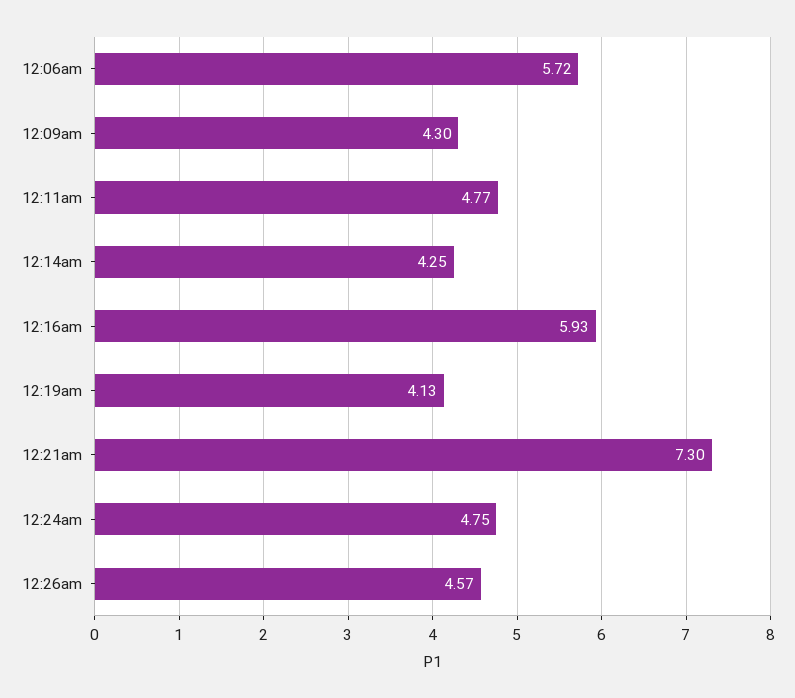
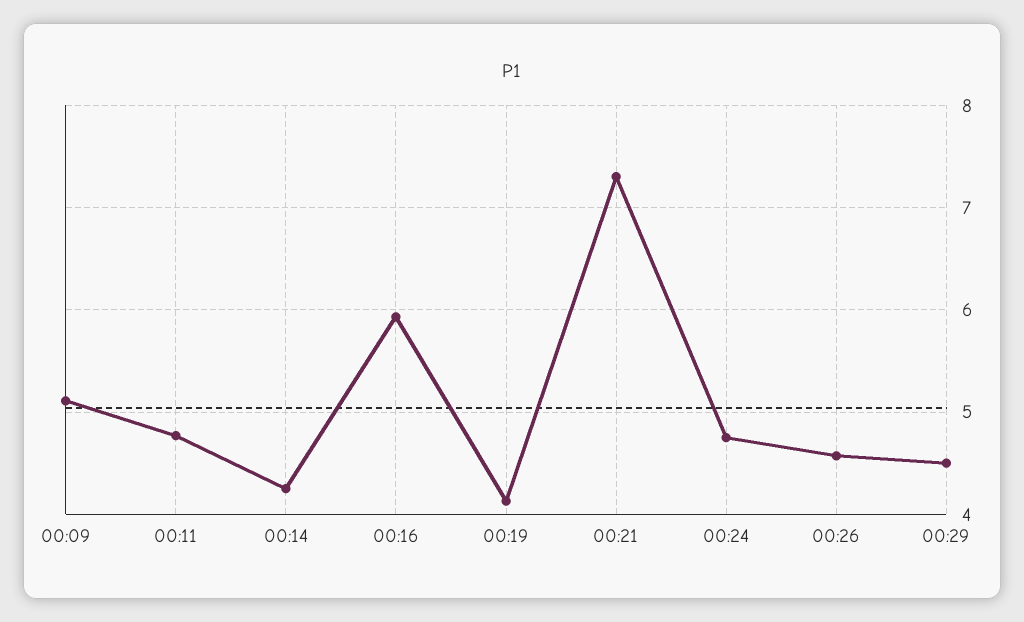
12:06am: 5.72 -> none
12:09am: 4.3 -> 5.1
00:29: none -> 4.5

